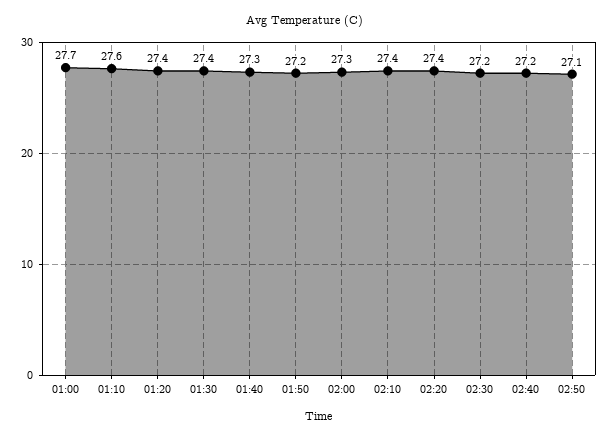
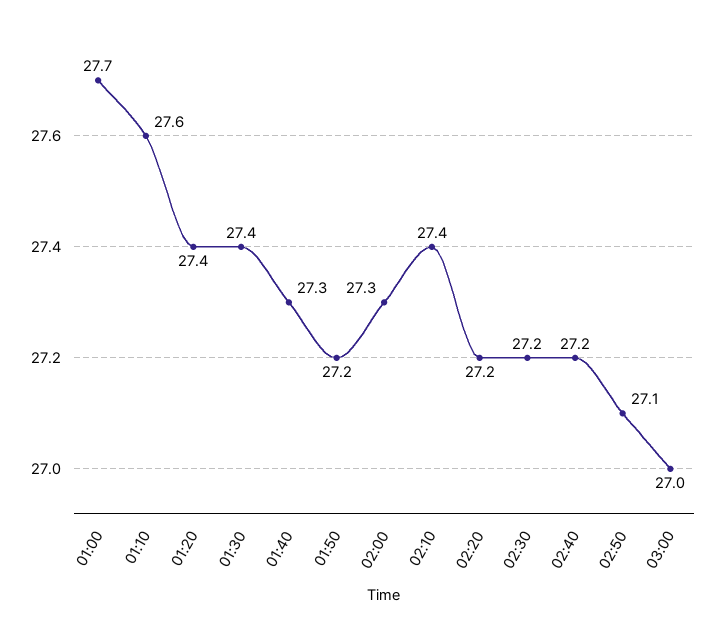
02:20: 27.4 -> 27.2
03:00: none -> 27

